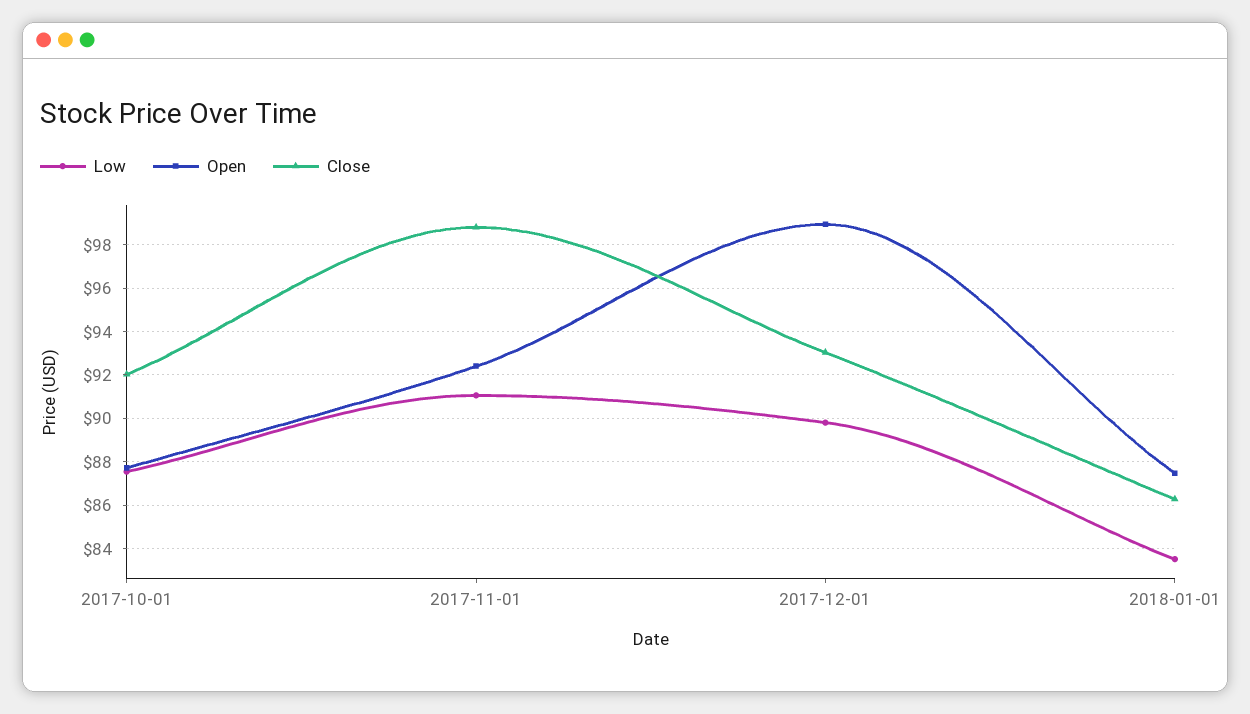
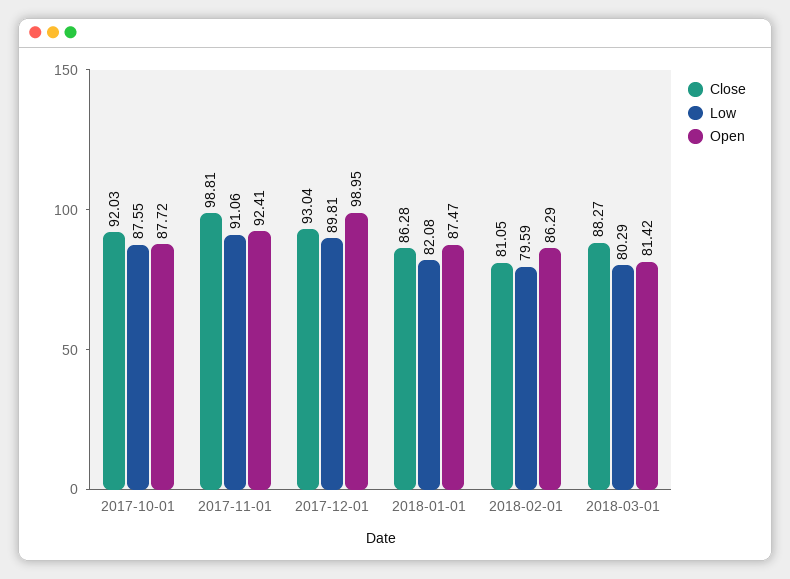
Low, 2018-01-01: 83.5 -> 82.08
Close, 2018-02-01: none -> 81.05
Low, 2018-02-01: none -> 79.59
Open, 2018-02-01: none -> 86.29
Close, 2018-03-01: none -> 88.27
Low, 2018-03-01: none -> 80.29
Open, 2018-03-01: none -> 81.42

